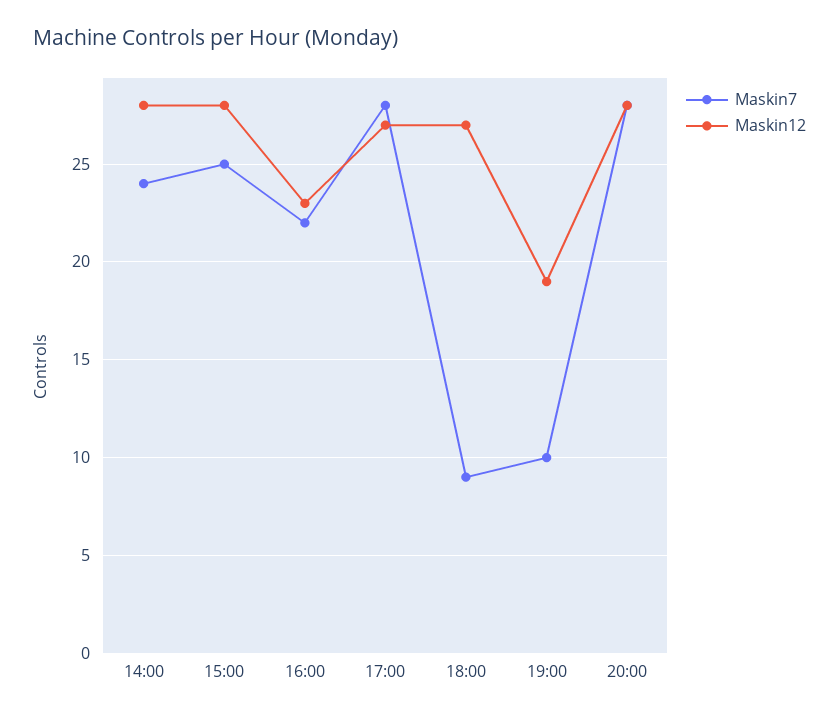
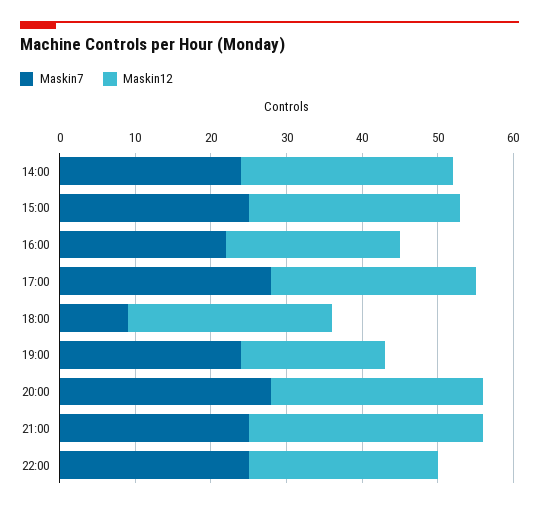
Maskin7, 19:00: 10 -> 25
Maskin7, 21:00: none -> 25
Maskin12, 21:00: none -> 30
Maskin7, 22:00: none -> 25
Maskin12, 22:00: none -> 25

